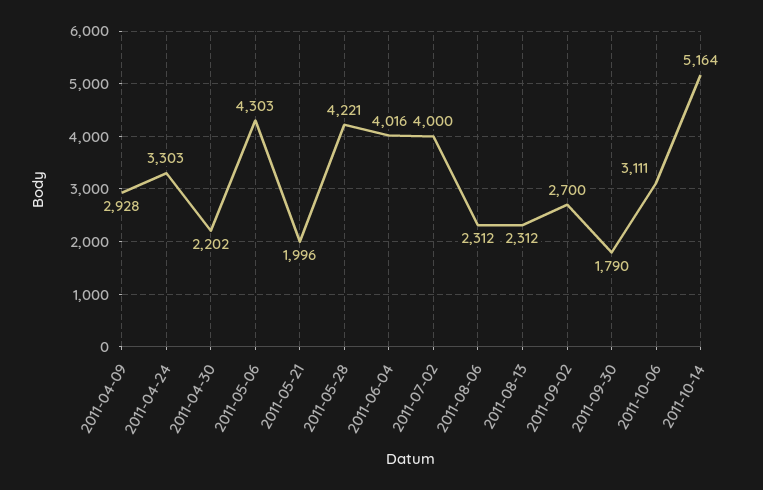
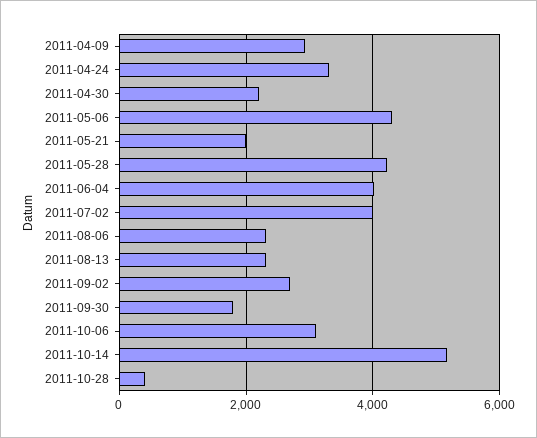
2011-10-28: none -> 400

